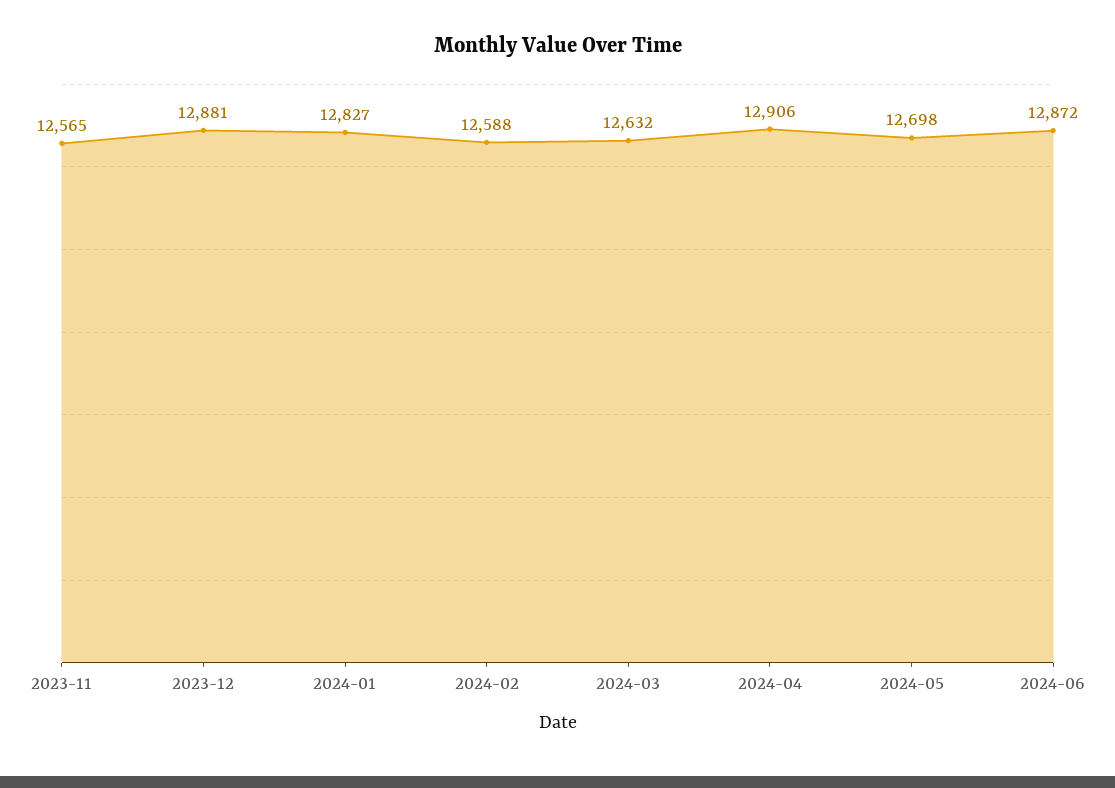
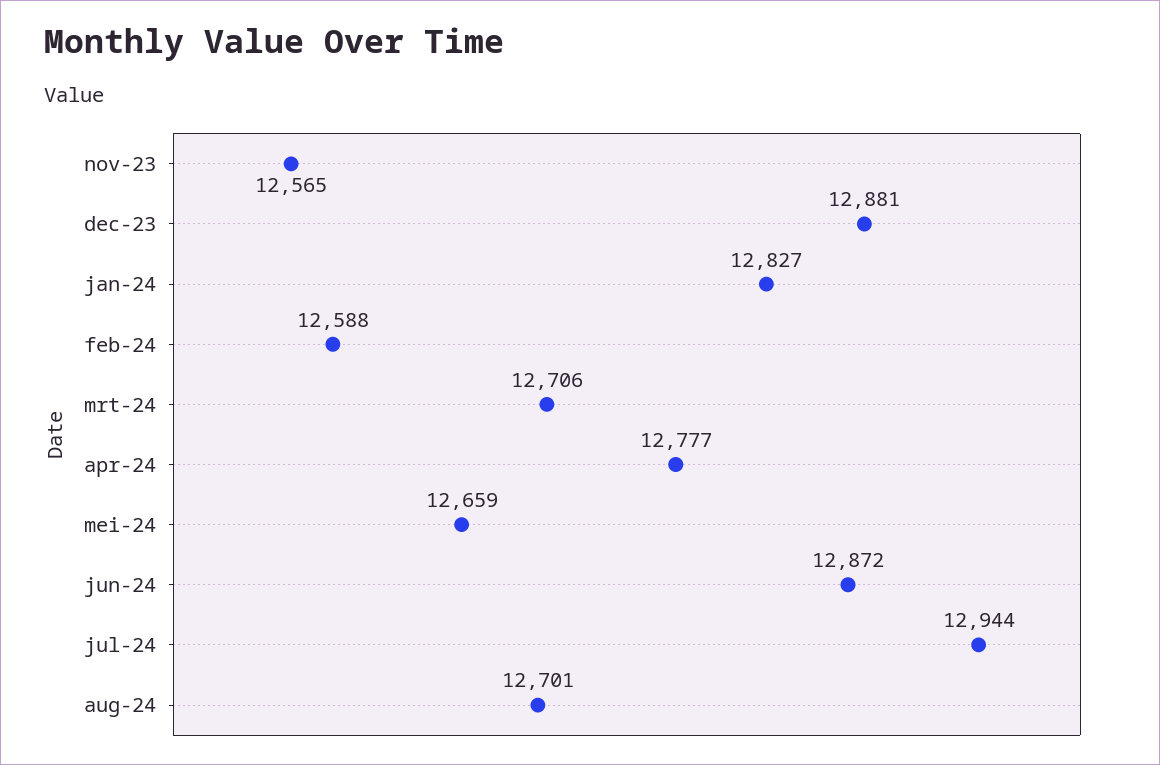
2024-03: 12632 -> 12706
2024-04: 12906 -> 12777
2024-05: 12698 -> 12659
jul-24: none -> 12944
aug-24: none -> 12701

